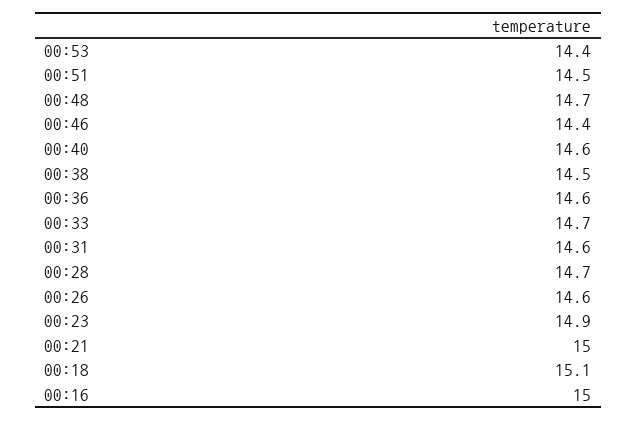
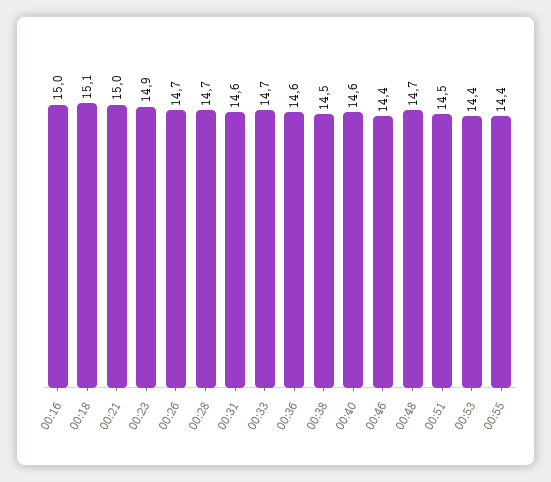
00:26: 14.6 -> 14.7
00:55: none -> 14.4

